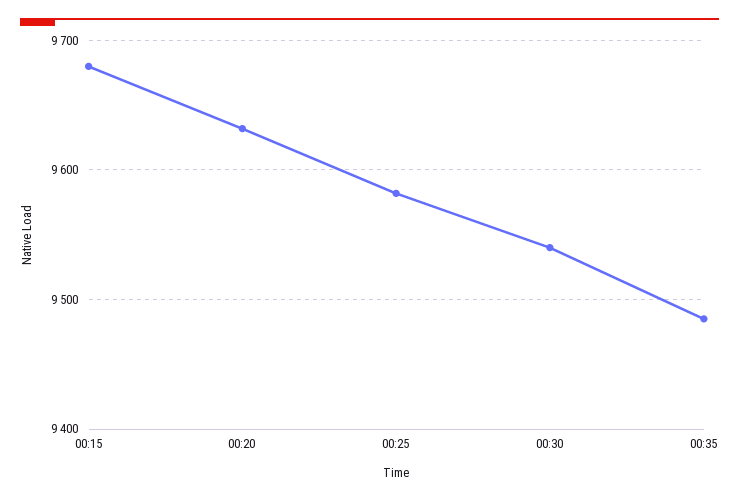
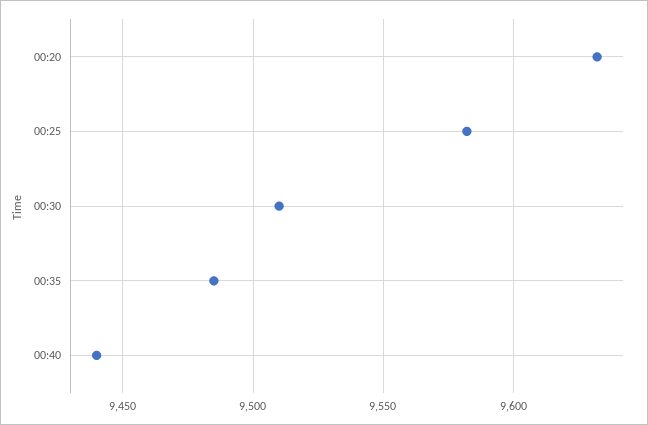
00:15: 9680 -> none
00:30: 9540 -> 9510
00:40: none -> 9440

